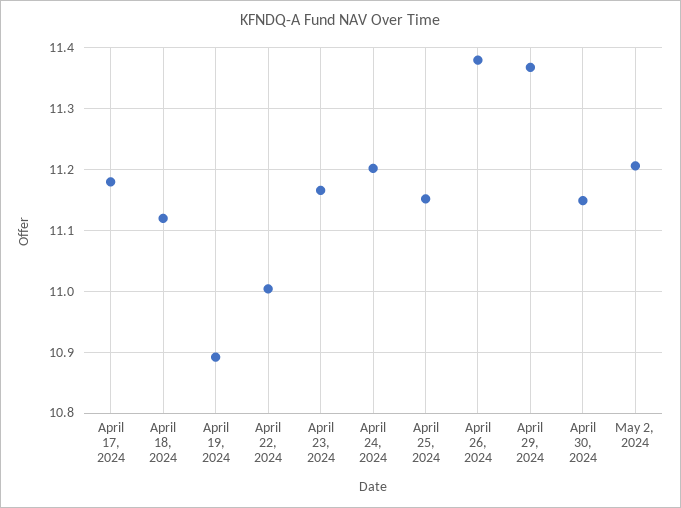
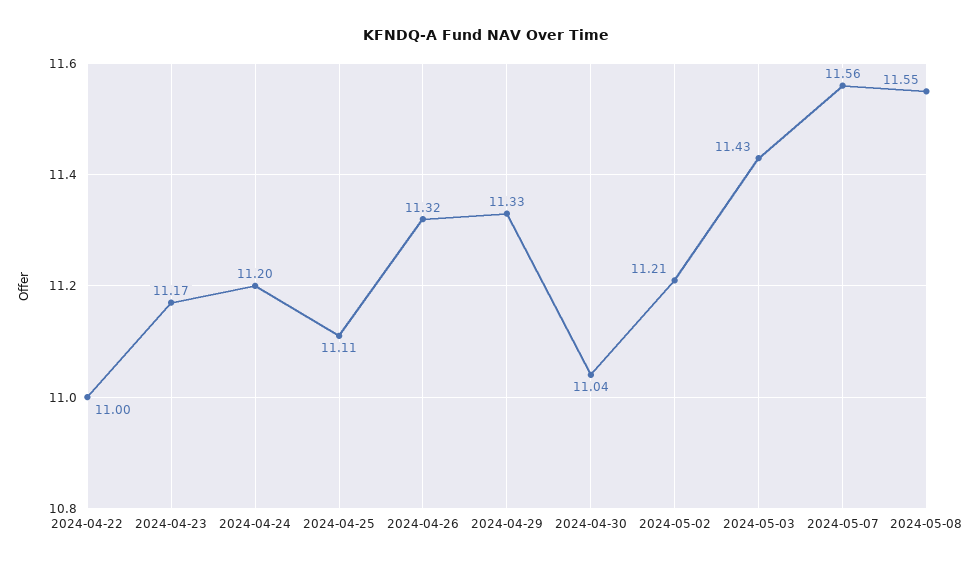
April 17, 2024: 11.18 -> none
April 18, 2024: 11.12 -> none
April 19, 2024: 10.89 -> none
April 25, 2024: 11.15 -> 11.11
April 26, 2024: 11.38 -> 11.32
April 29, 2024: 11.37 -> 11.33
April 30, 2024: 11.15 -> 11.04
2024-05-03: none -> 11.43
2024-05-07: none -> 11.56
2024-05-08: none -> 11.55

